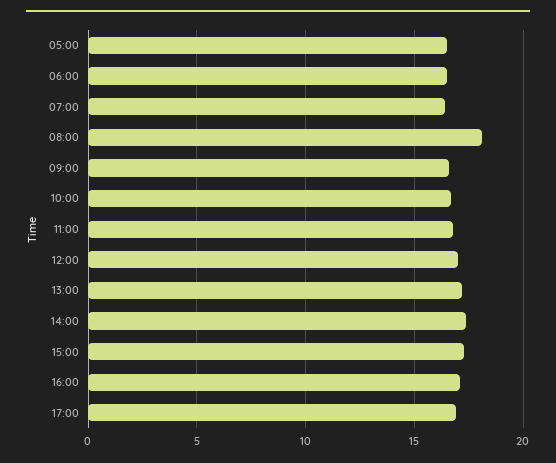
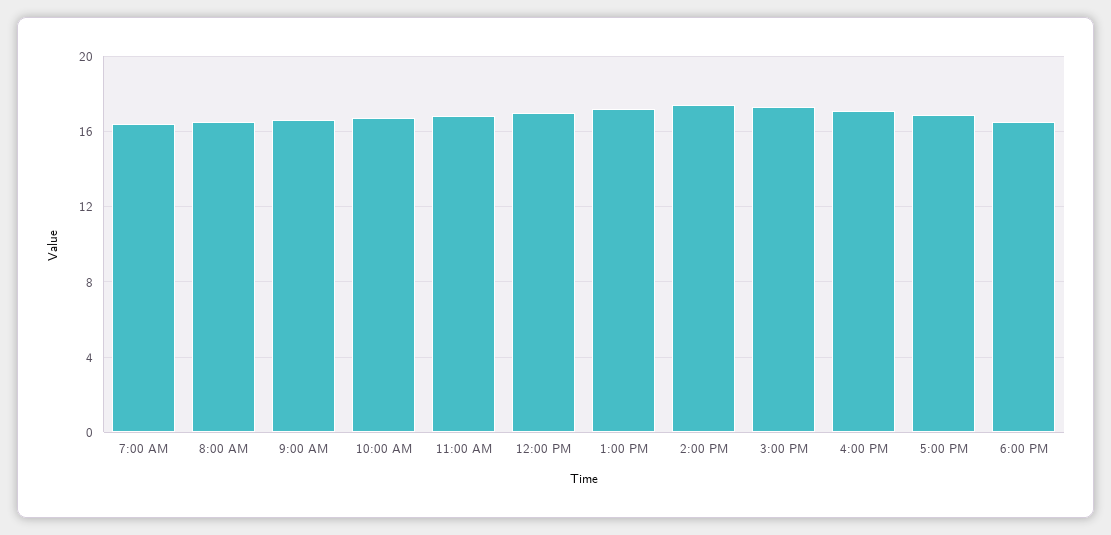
05:00: 16.5 -> none
06:00: 16.5 -> none
08:00: 18 -> 16.5
6:00 PM: none -> 16.5

